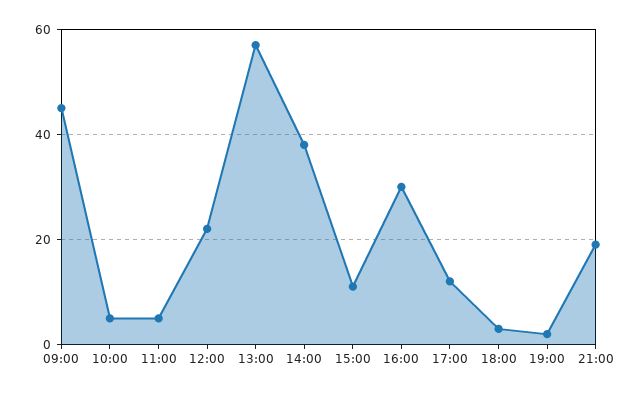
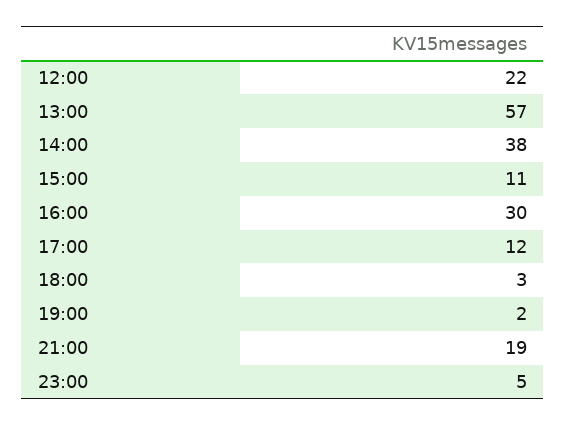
09:00: 45 -> none
10:00: 5 -> none
11:00: 5 -> none
23:00: none -> 5

